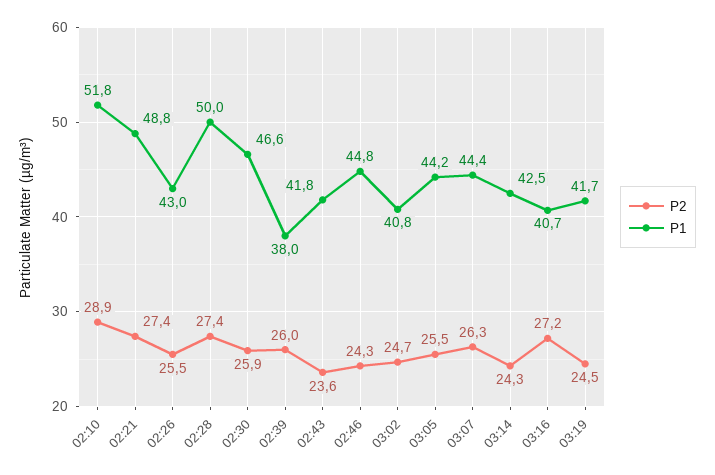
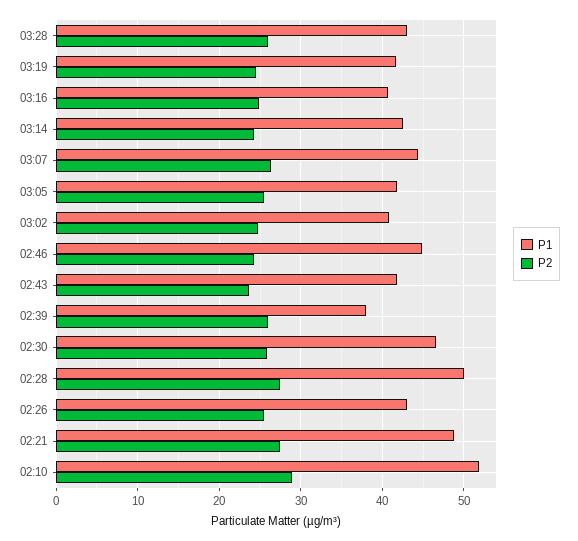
P1, 03:05: 44.2 -> 42
P2, 03:16: 27.2 -> 25
P1, 03:28: none -> 43
P2, 03:28: none -> 26

